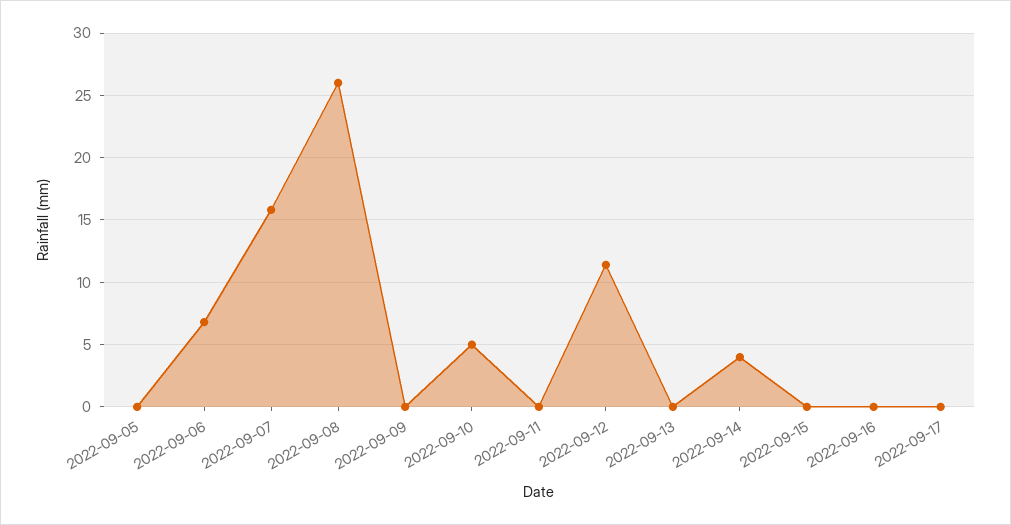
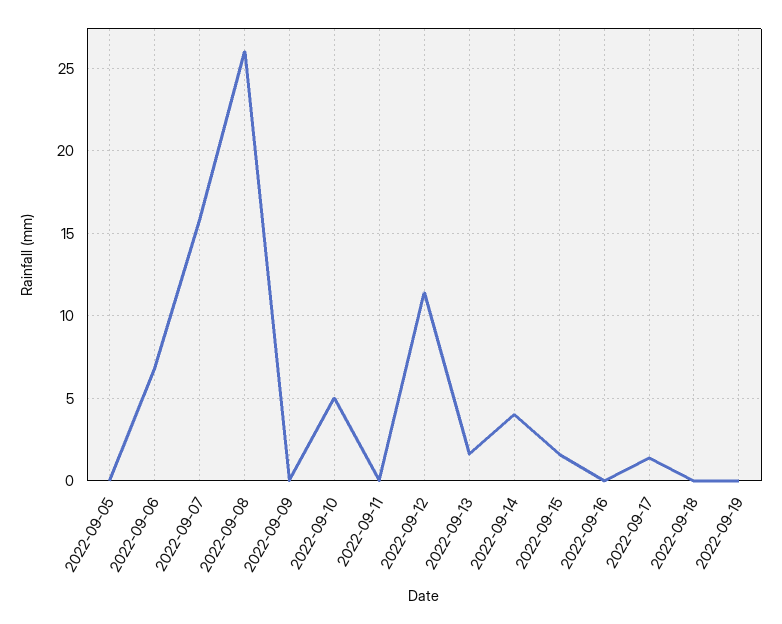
2022-09-13: 0 -> 1.5
2022-09-15: 0 -> 1.5
2022-09-17: 0 -> 1.5
2022-09-18: none -> 0
2022-09-19: none -> 0

